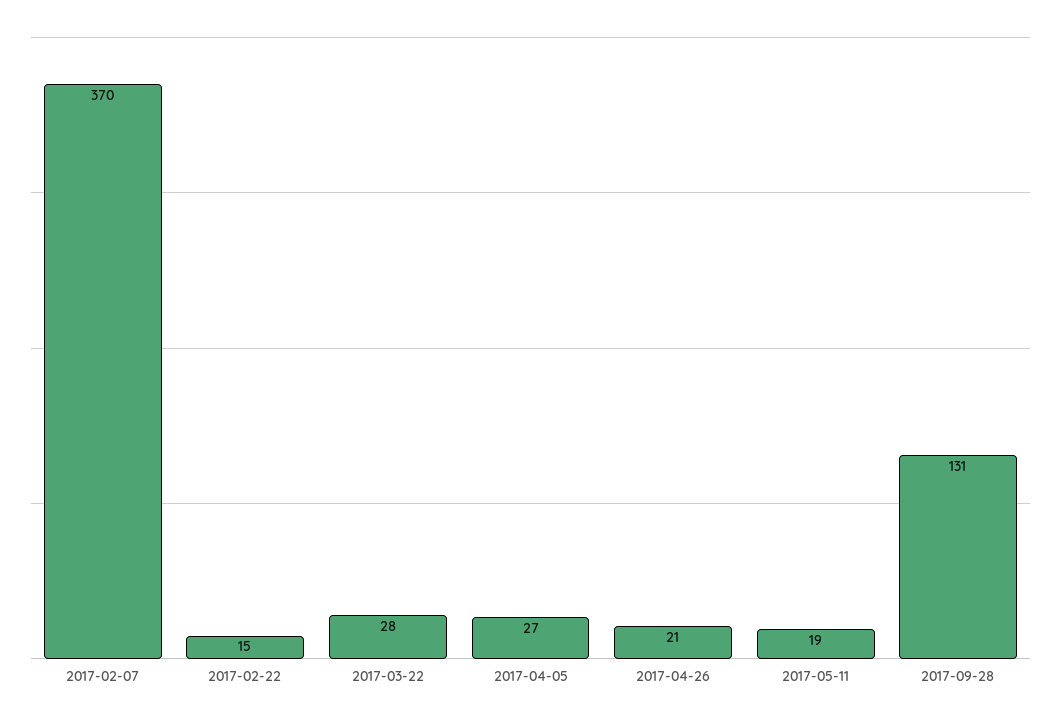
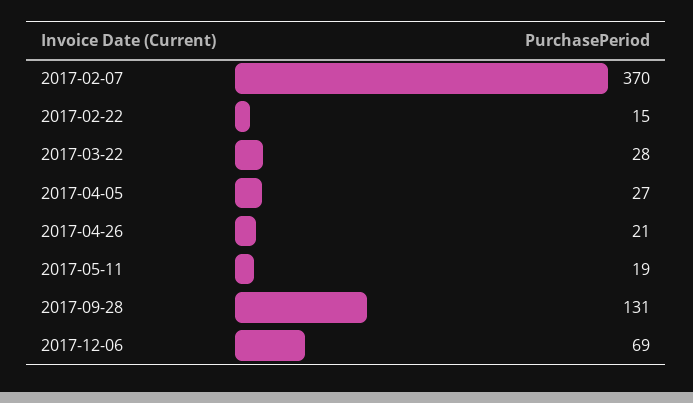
2017-12-06: none -> 69

